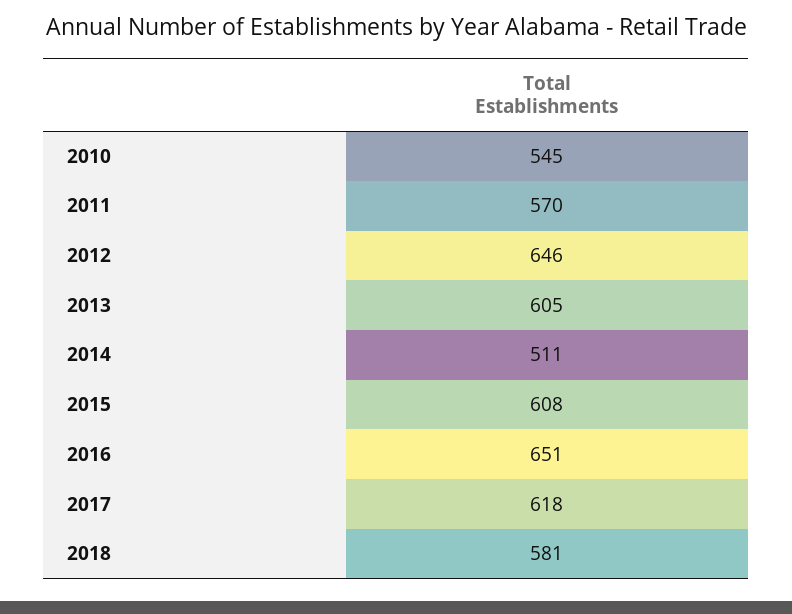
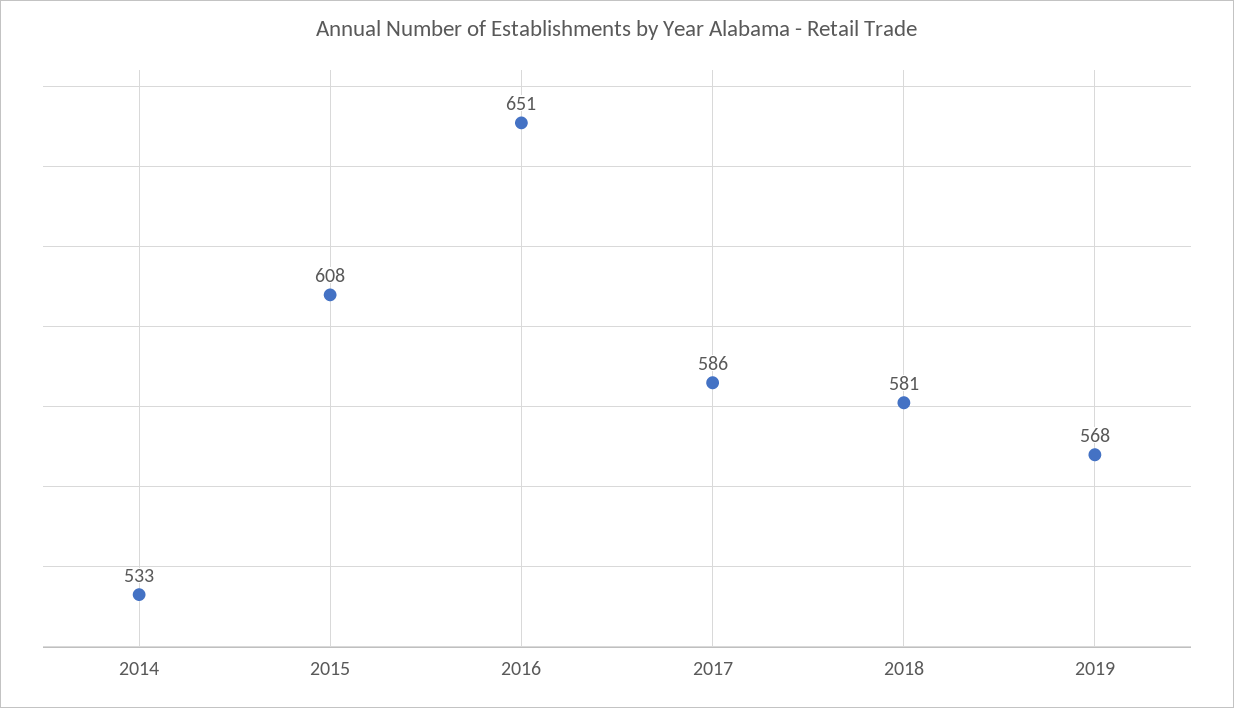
2010: 545 -> none
2011: 570 -> none
2012: 646 -> none
2013: 605 -> none
2014: 511 -> 533
2017: 618 -> 586
2019: none -> 568

